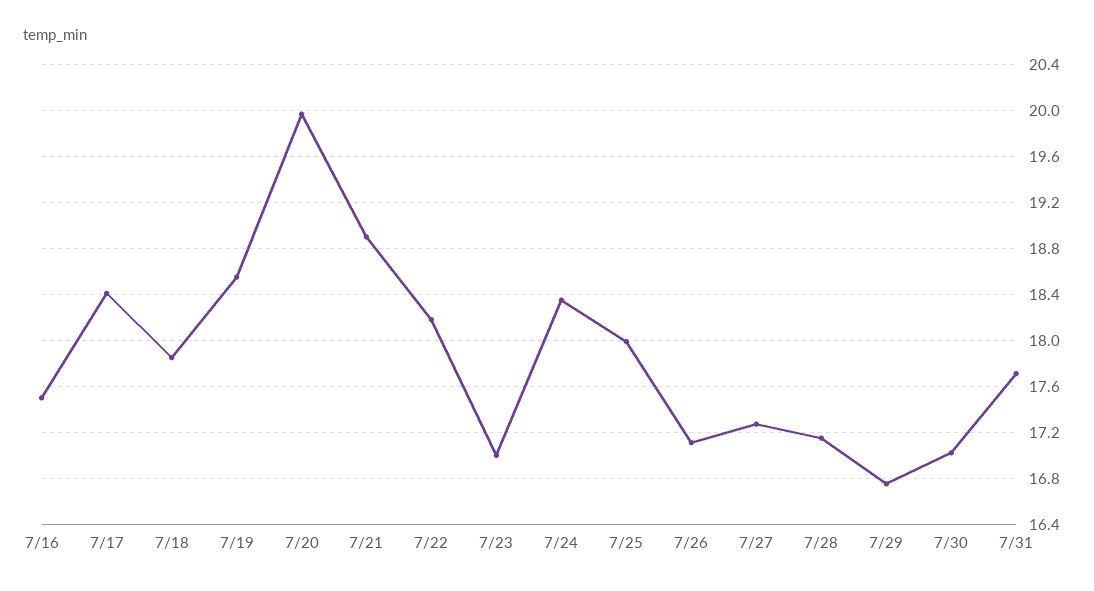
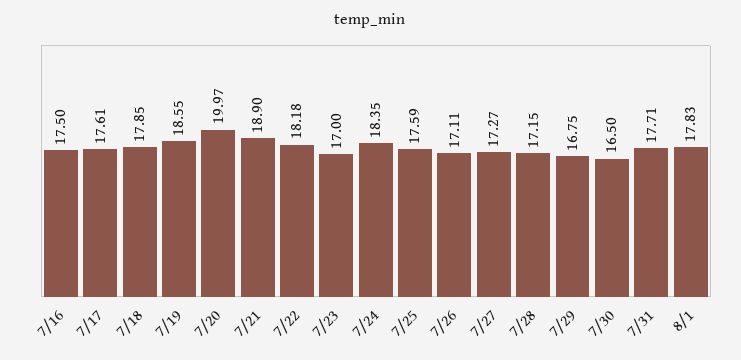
7/17: 18.4 -> 17.61
7/25: 18 -> 17.59
7/30: 17 -> 16.5
8/1: none -> 17.83

